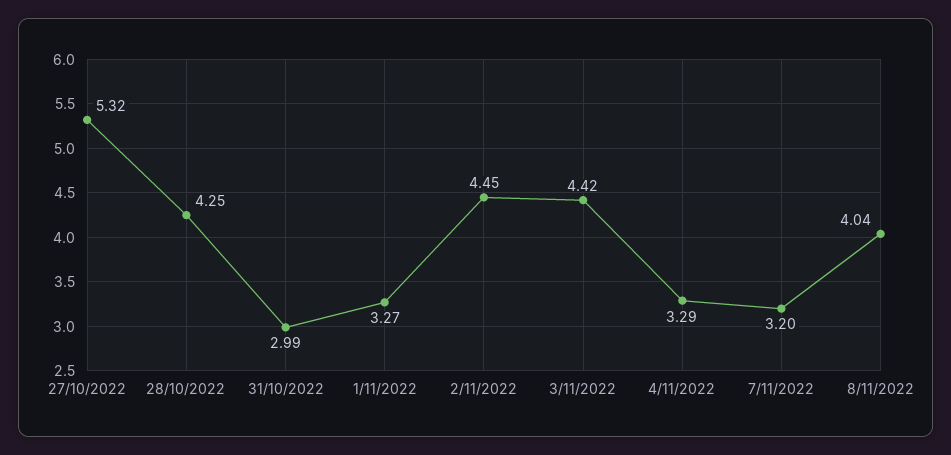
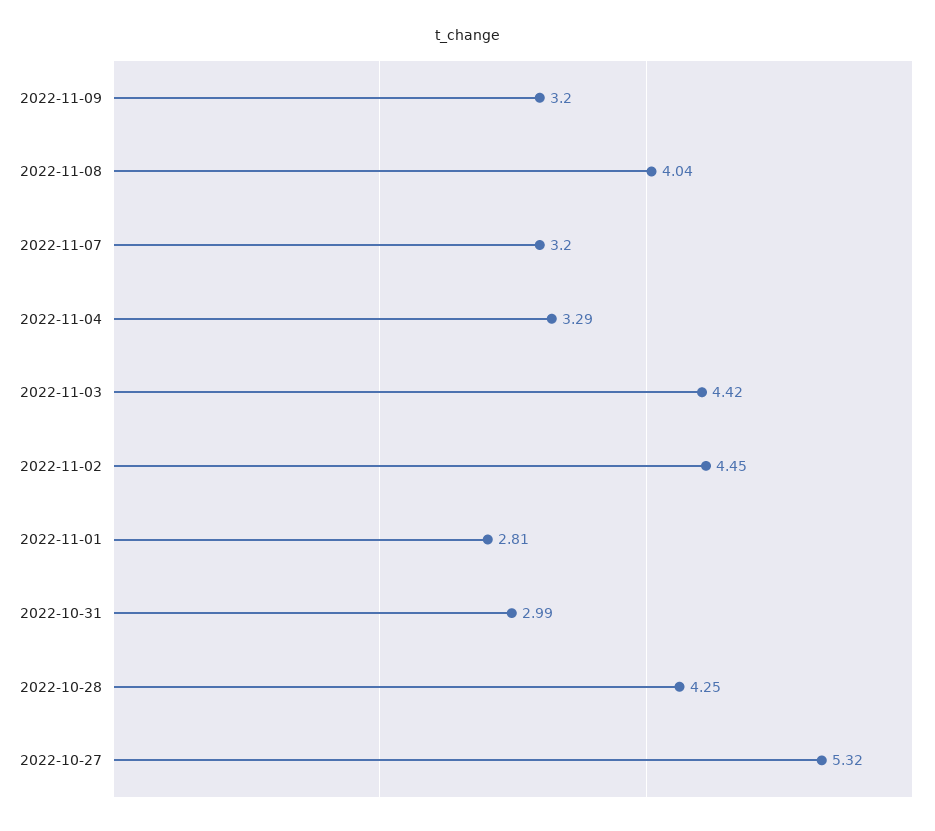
1/11/2022: 3.27 -> 2.81
2022-11-09: none -> 3.2

